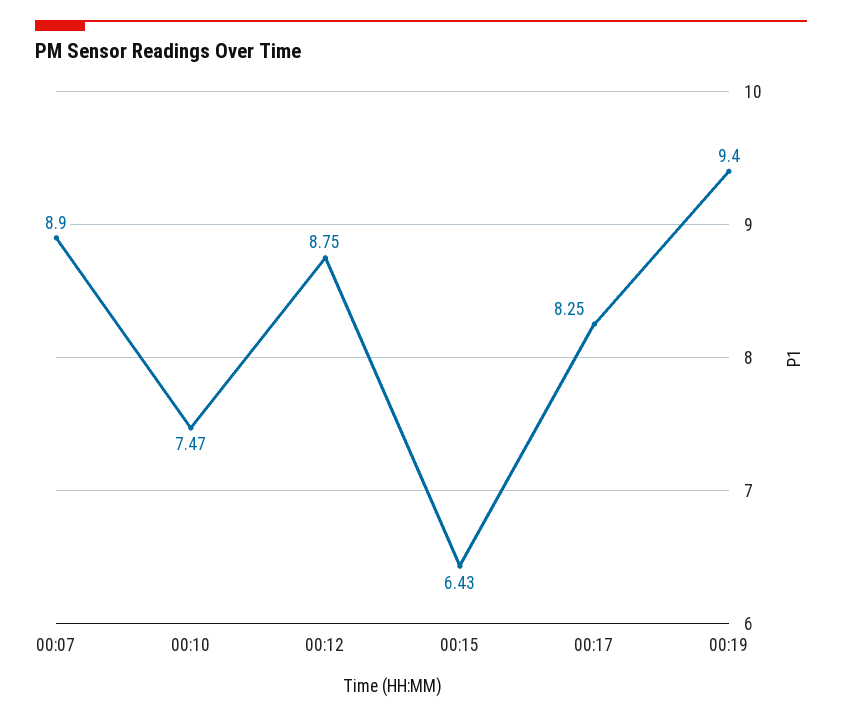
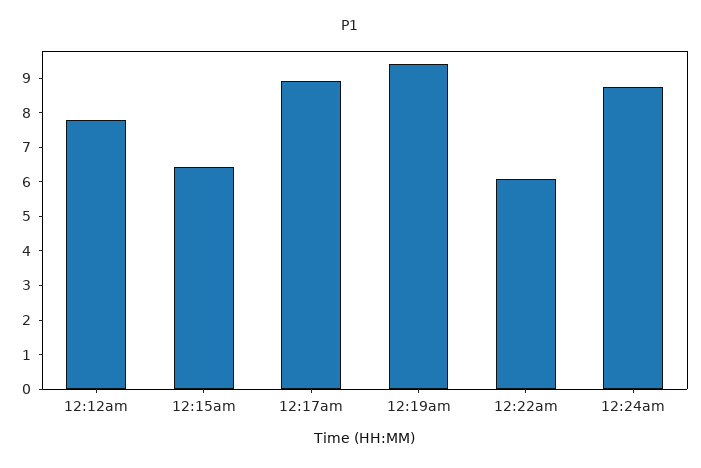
00:07: 8.9 -> none
00:10: 7.47 -> none
00:12: 8.75 -> 7.75
00:17: 8.25 -> 9
12:22am: none -> 6
12:24am: none -> 8.75

